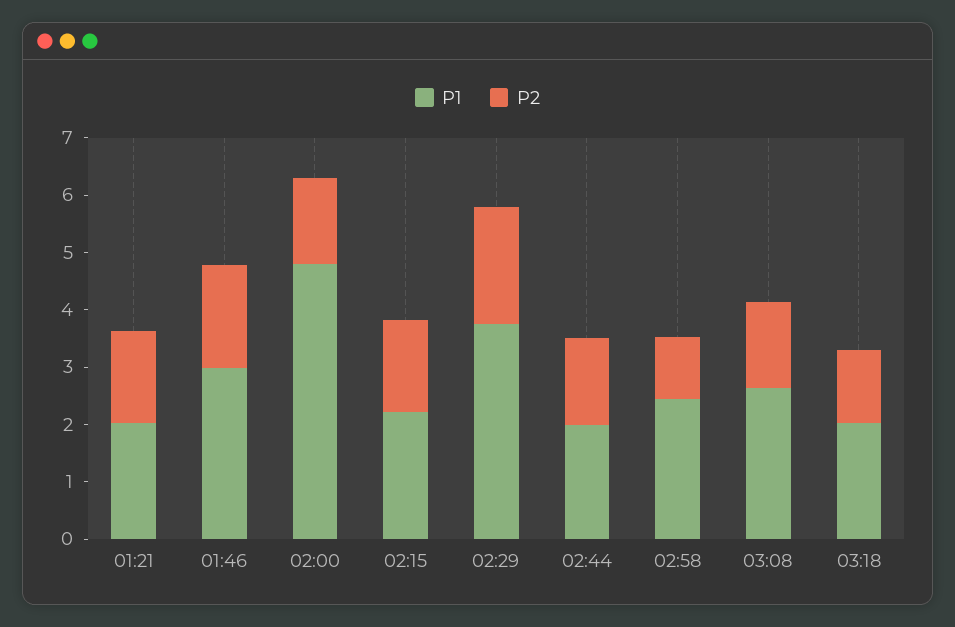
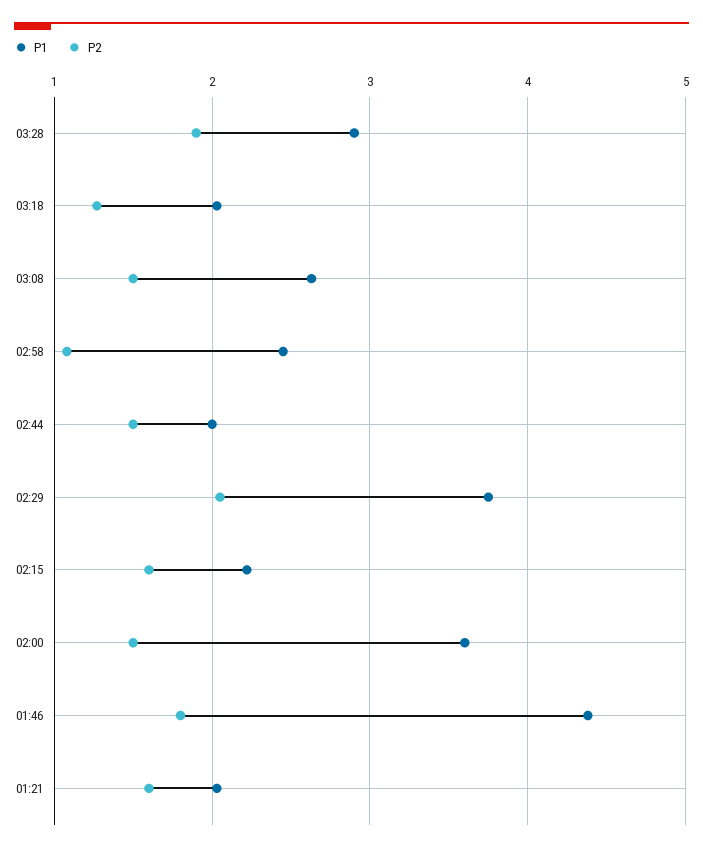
P1, 01:46: 3 -> 4.4
P1, 02:00: 4.8 -> 3.6
P1, 03:28: none -> 2.9
P2, 03:28: none -> 1.9

